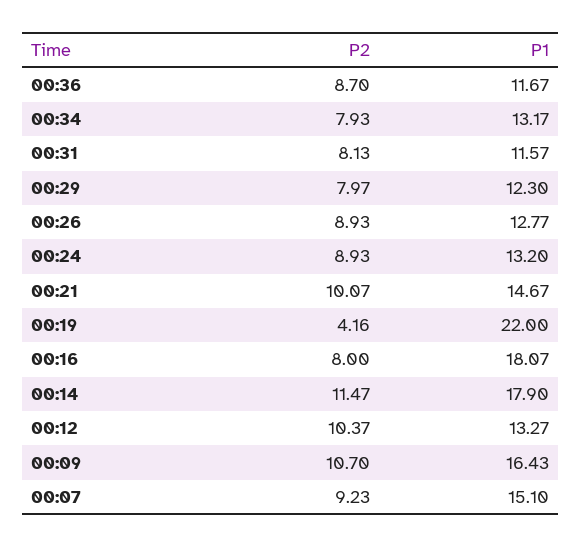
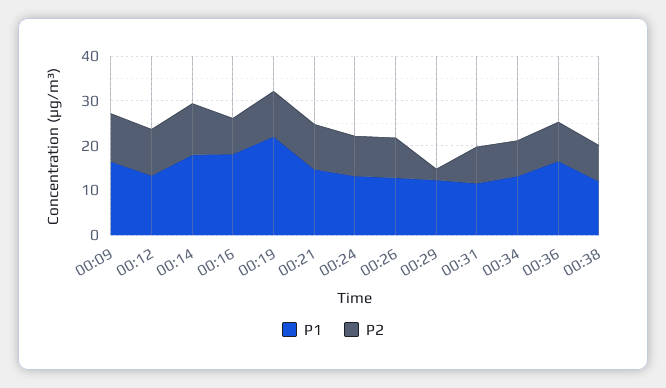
P1, 00:36: 11.67 -> 16
P2, 00:29: 7.97 -> 2
P2, 00:19: 4.16 -> 10
P2, 00:07: 9.23 -> none
P1, 00:07: 15.1 -> none
P1, 00:38: none -> 12
P2, 00:38: none -> 8

